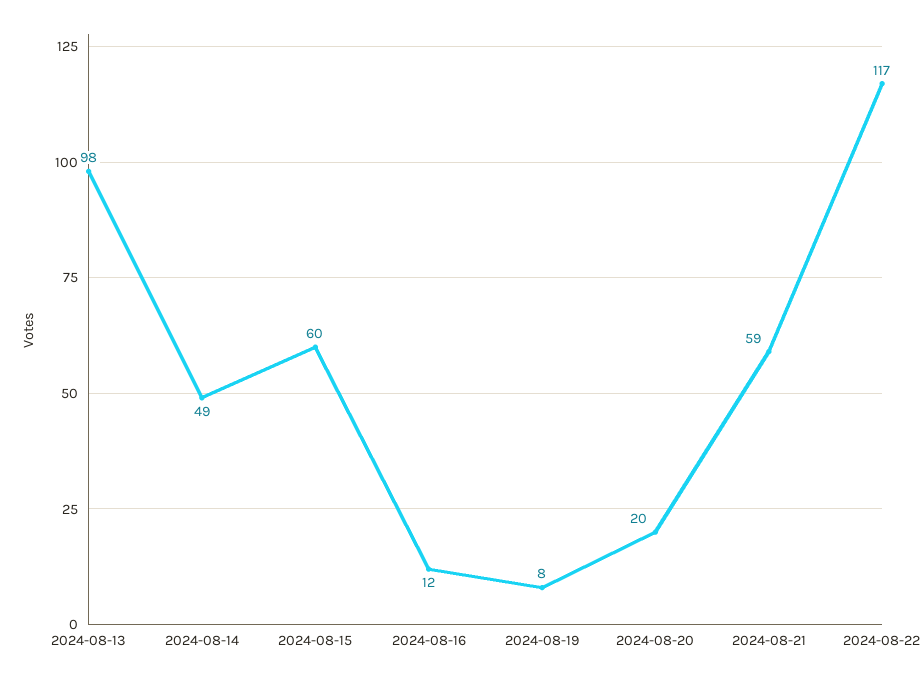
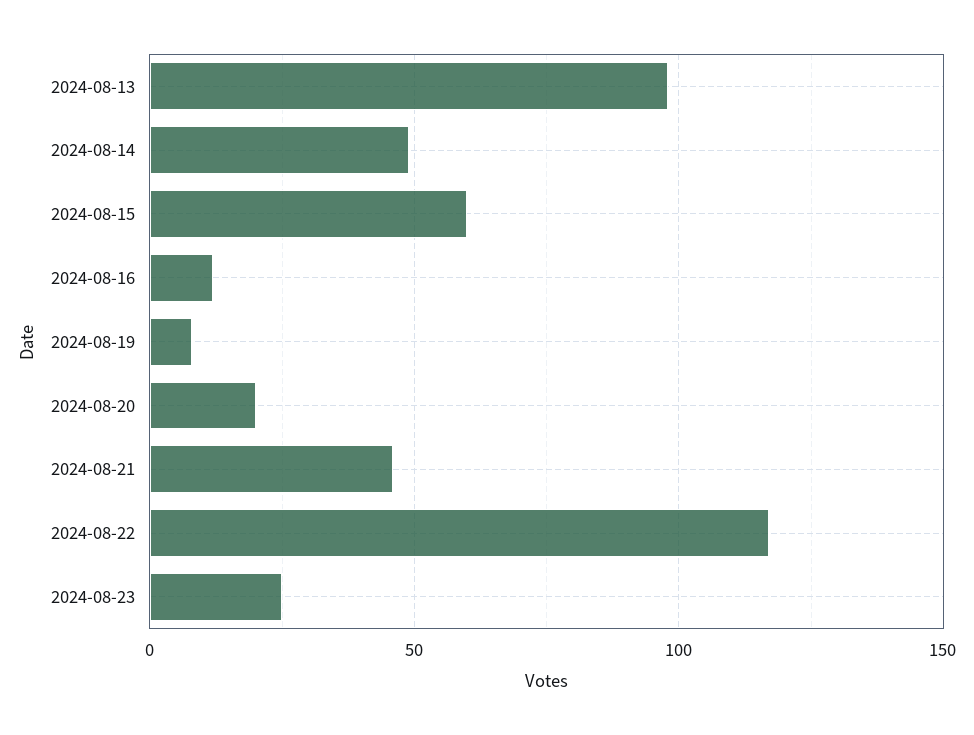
2024-08-21: 59 -> 45
2024-08-23: none -> 25

